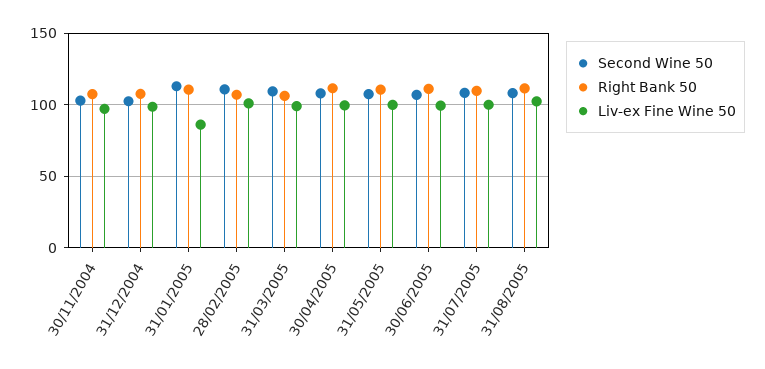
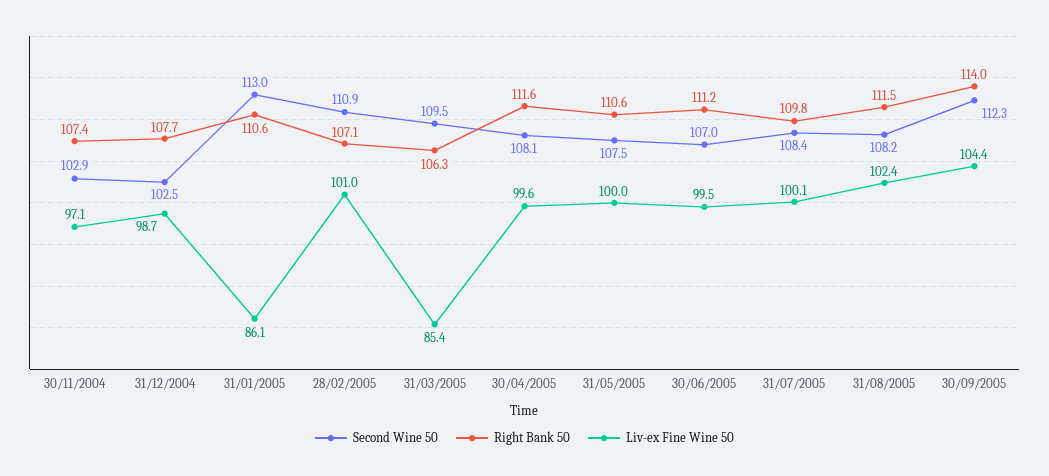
Liv-ex Fine Wine 50, 31/03/2005: 100 -> 85.4
Second Wine 50, 30/09/2005: none -> 112.3
Right Bank 50, 30/09/2005: none -> 114
Liv-ex Fine Wine 50, 30/09/2005: none -> 104.4

